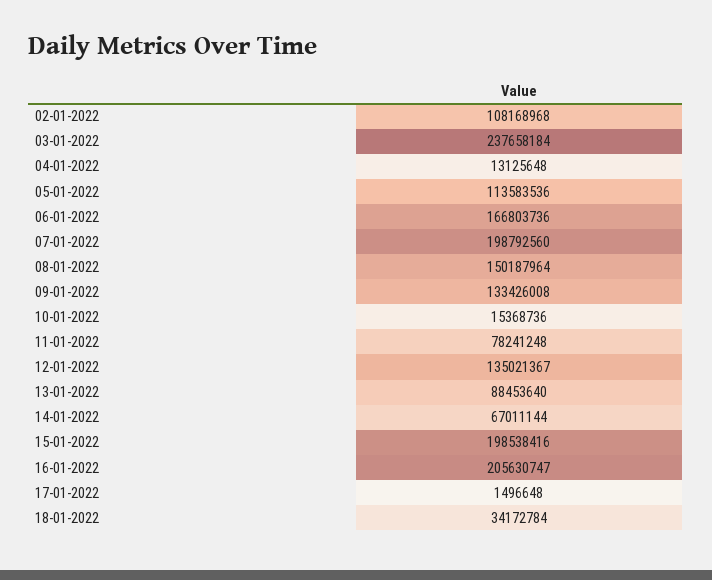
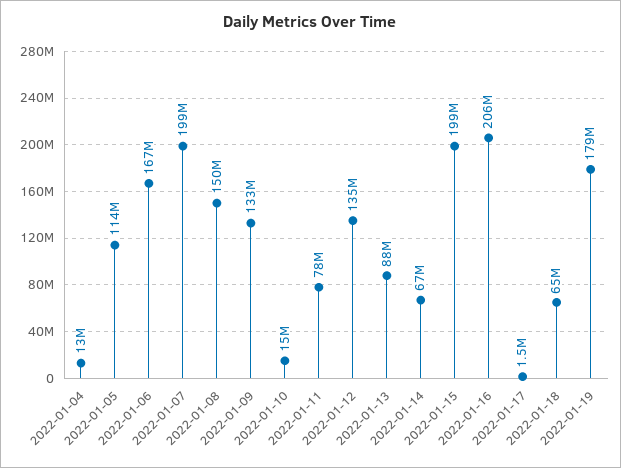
02-01-2022: 108168968 -> none
03-01-2022: 237658184 -> none
18-01-2022: 34172784 -> 65000000
2022-01-19: none -> 179000000

